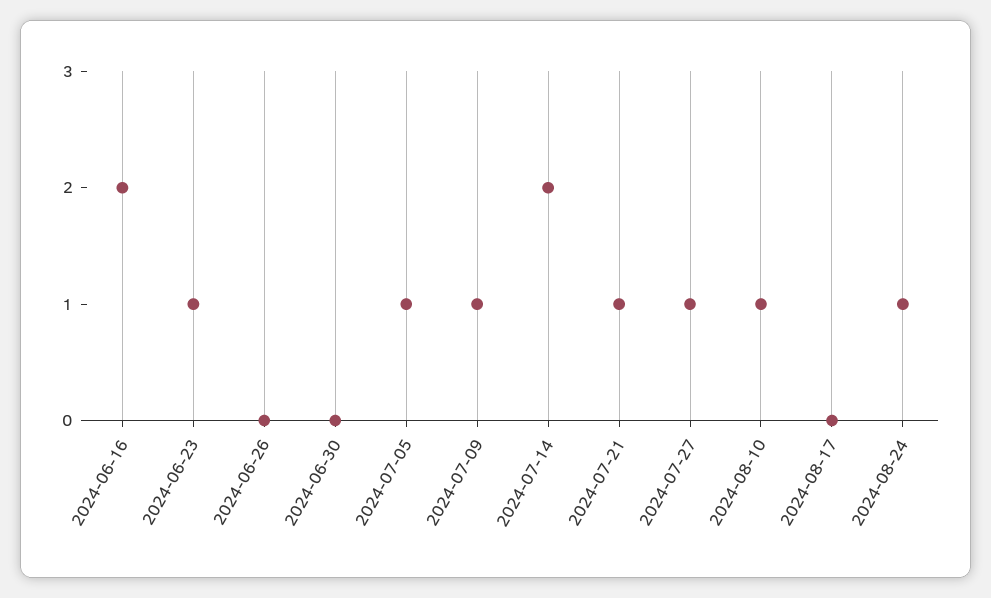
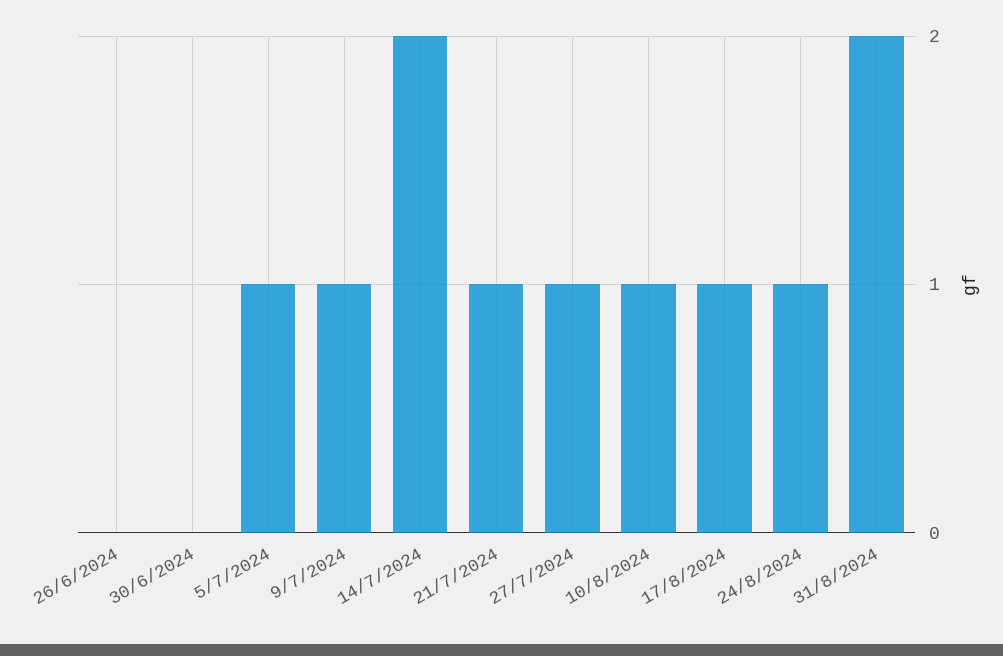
2024-06-16: 2 -> none
2024-06-23: 1 -> none
2024-08-17: 0 -> 1
31/8/2024: none -> 2

